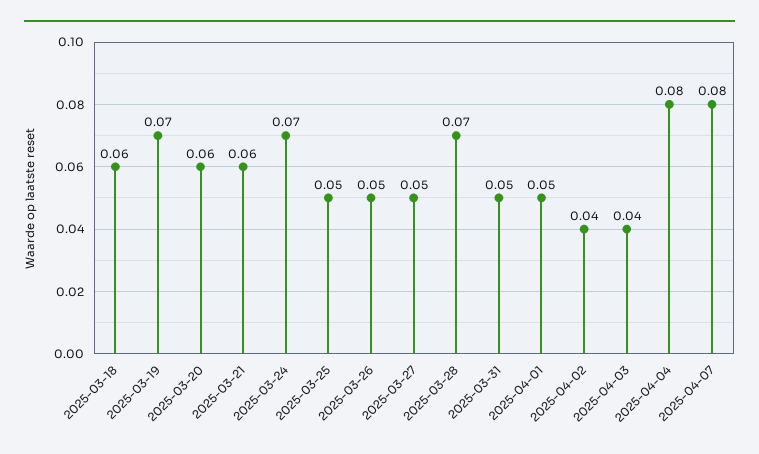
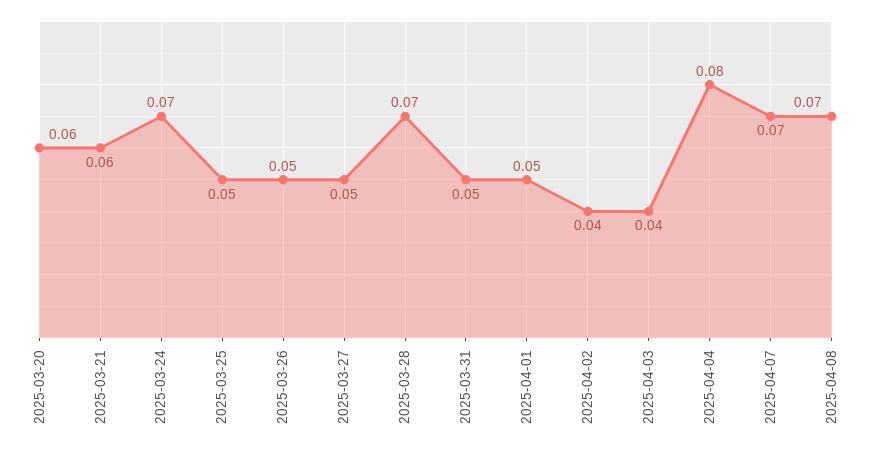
2025-03-18: 0.06 -> none
2025-03-19: 0.07 -> none
2025-04-07: 0.08 -> 0.07
2025-04-08: none -> 0.07

